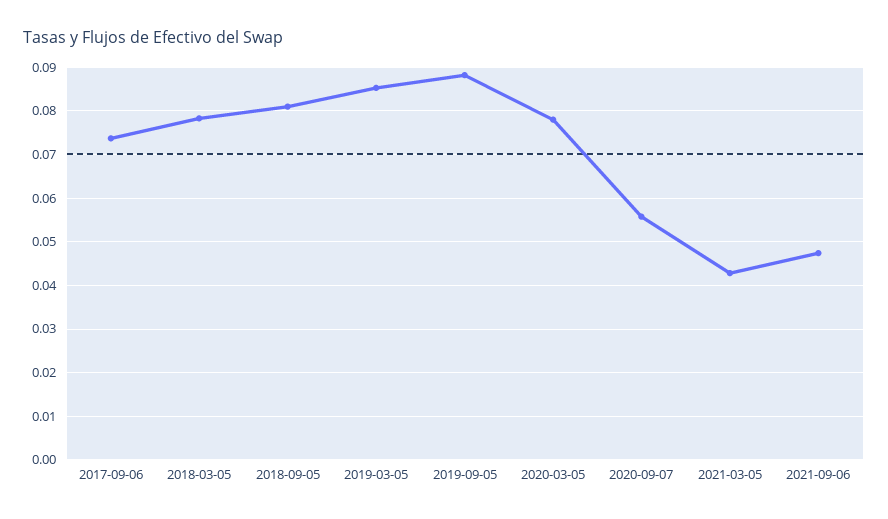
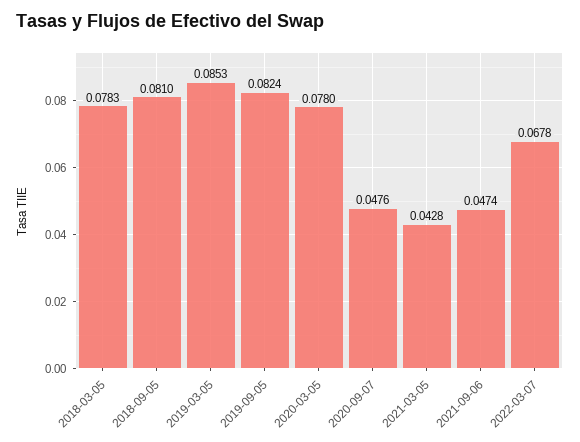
2017-09-06: 0.074 -> none
2019-09-05: 0.088 -> 0.0824
2020-09-07: 0.056 -> 0.0476
2022-03-07: none -> 0.0678

